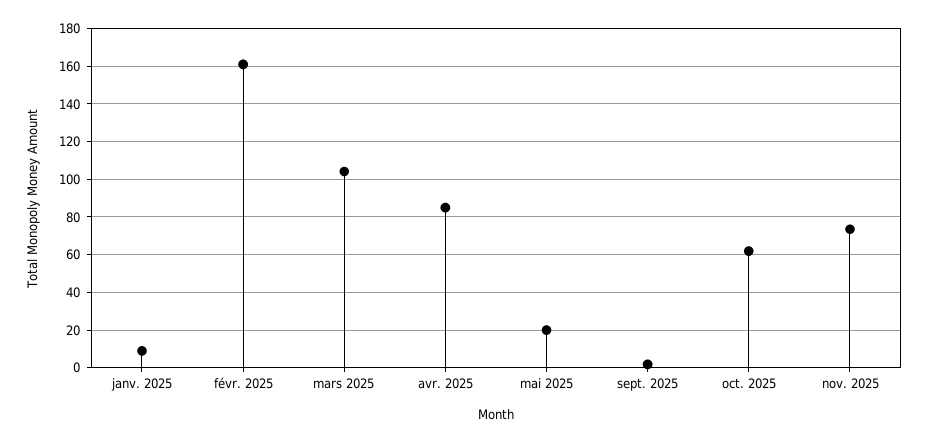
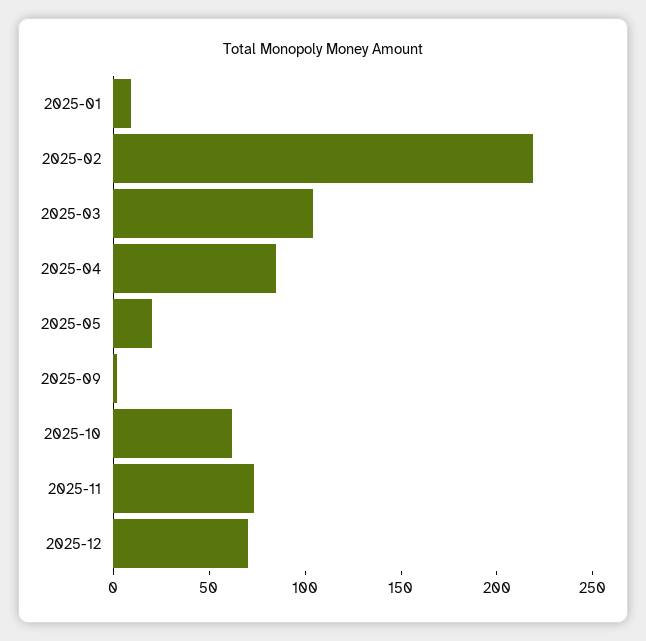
févr. 2025: 160 -> 220
2025-12: none -> 70

